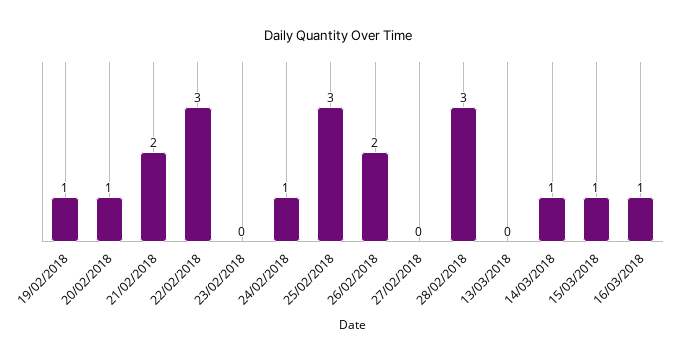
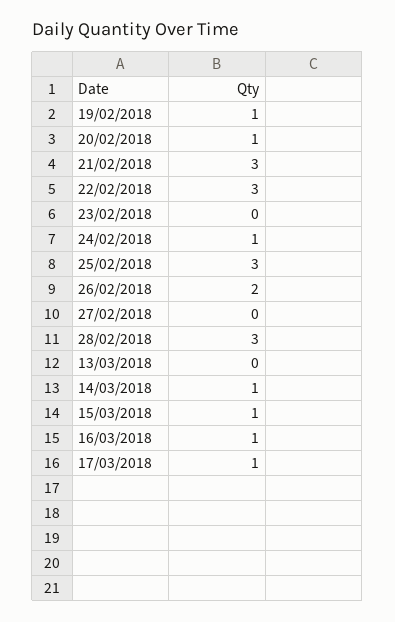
21/02/2018: 2 -> 3
17/03/2018: none -> 1

